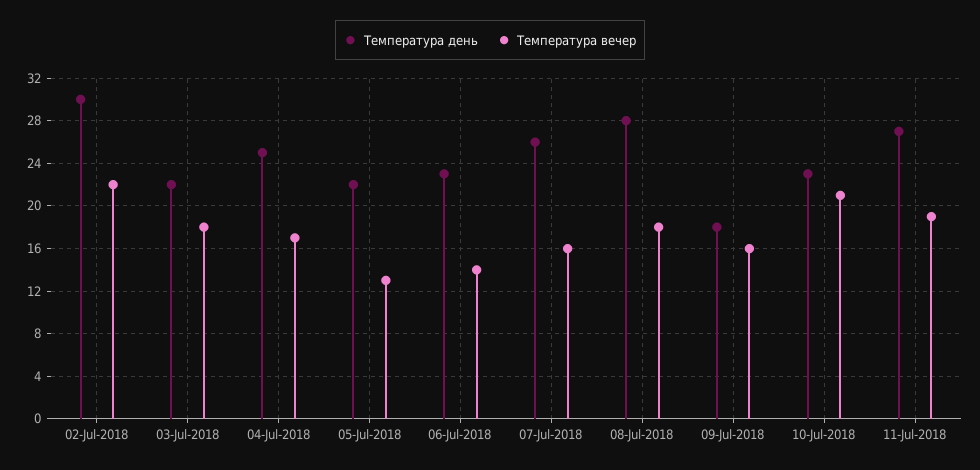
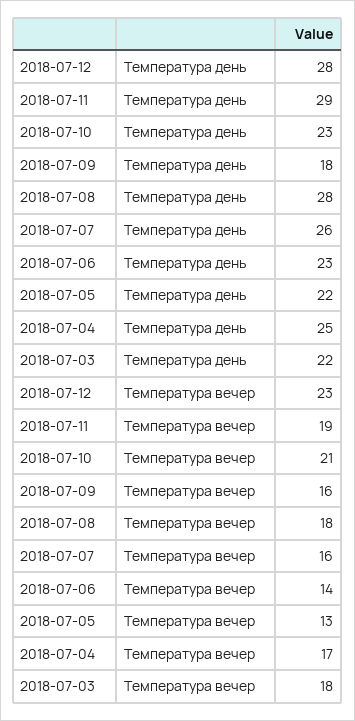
Температура день, 02-Jul-2018: 30 -> none
Температура вечер, 02-Jul-2018: 22 -> none
Температура день, 11-Jul-2018: 27 -> 29
Температура день, 2018-07-12: none -> 28
Температура вечер, 2018-07-12: none -> 23

